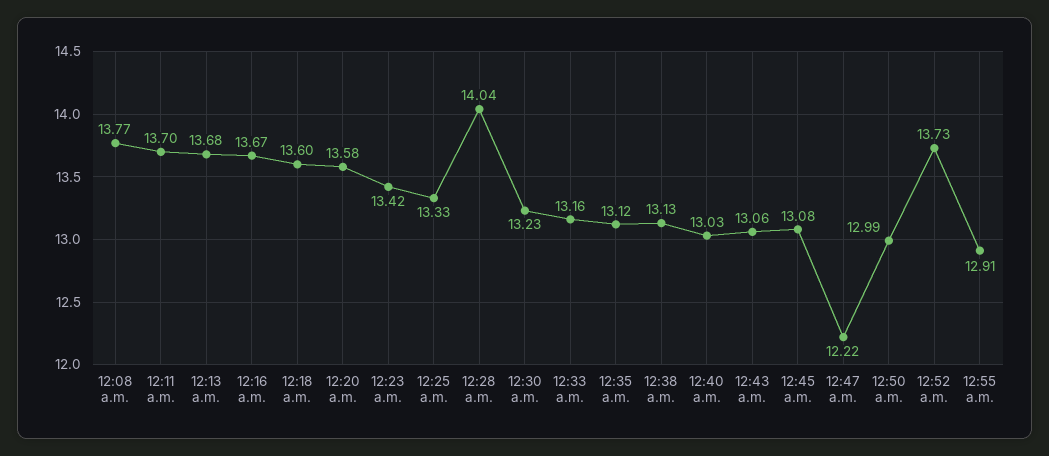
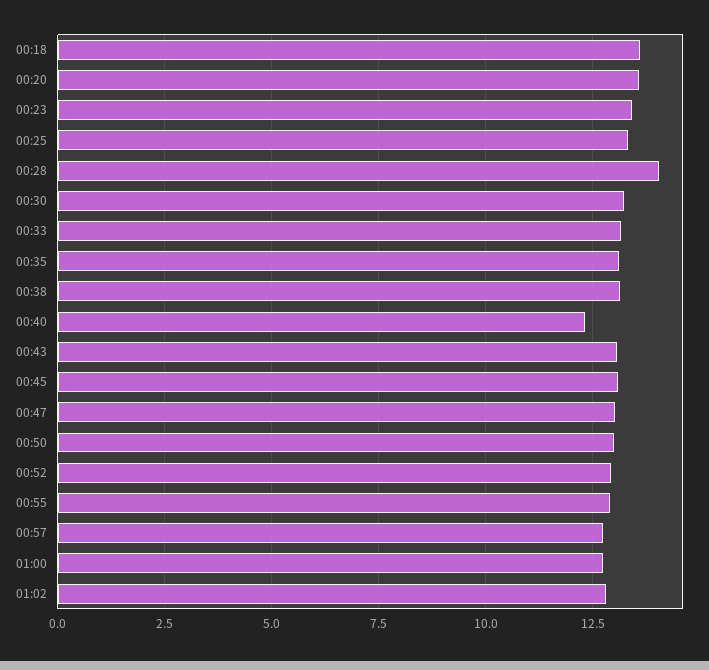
12:08 a.m.: 13.77 -> none
12:11 a.m.: 13.7 -> none
12:13 a.m.: 13.68 -> none
12:16 a.m.: 13.67 -> none
12:40 a.m.: 13.03 -> 12.25
12:47 a.m.: 12.22 -> 13
12:52 a.m.: 13.73 -> 13
00:57: none -> 12.75
01:00: none -> 12.75
01:02: none -> 12.75

